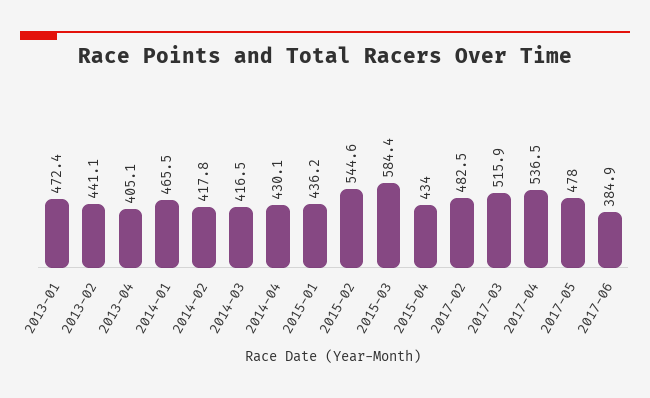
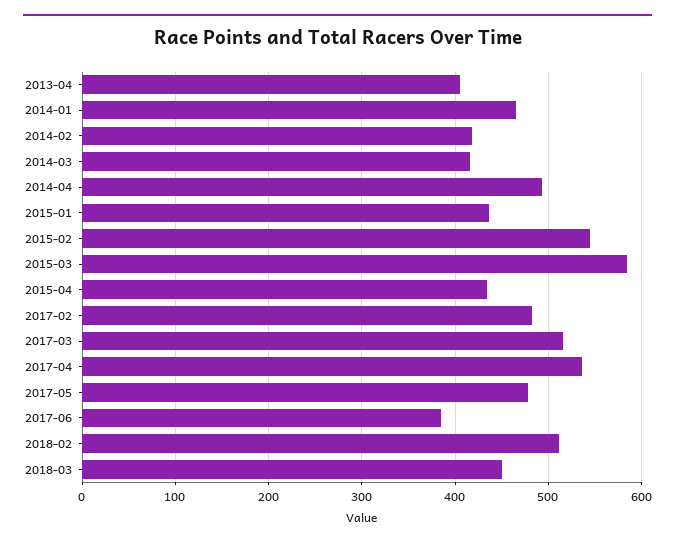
2013-01: 472.4 -> none
2013-02: 441.1 -> none
2014-04: 430.1 -> 490
2018-02: none -> 510
2018-03: none -> 450

